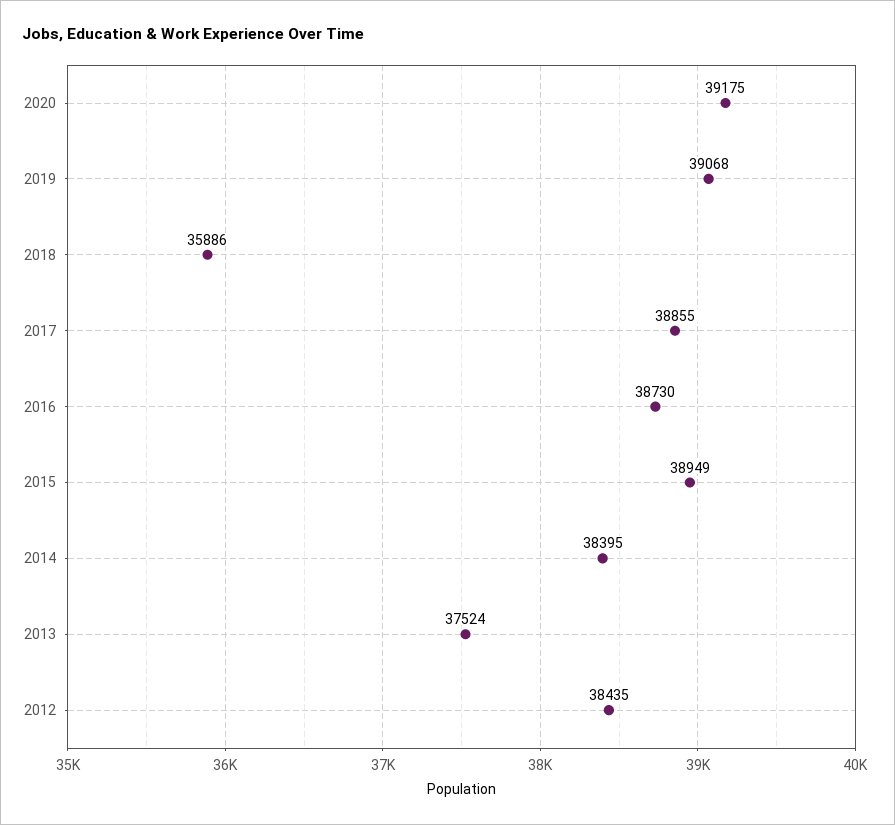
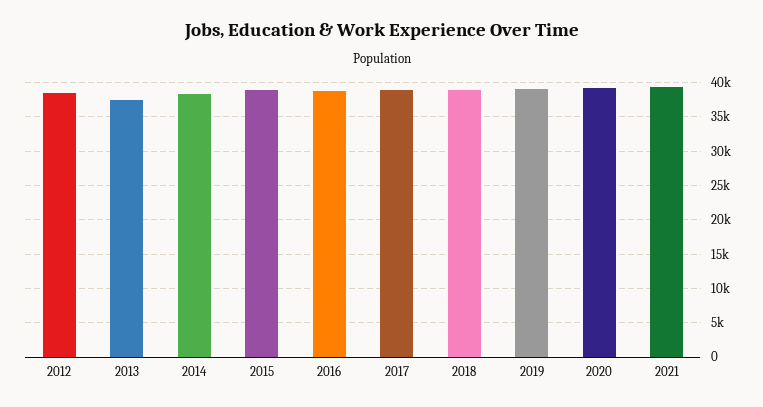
2018: 35886 -> 39000
2021: none -> 39000

